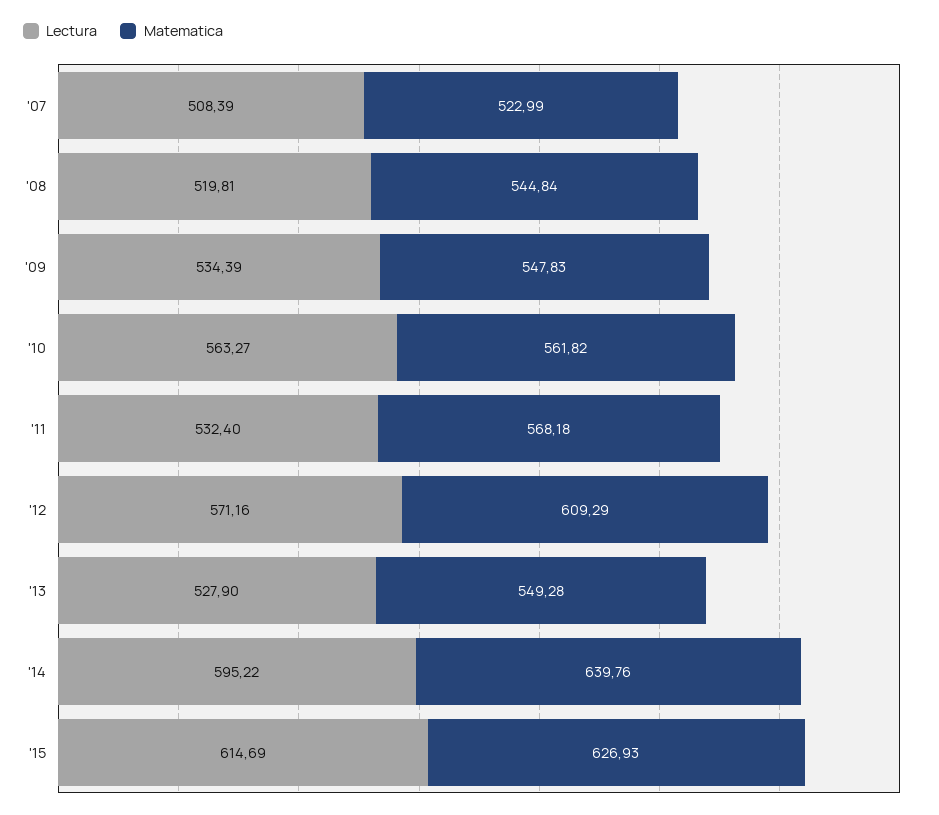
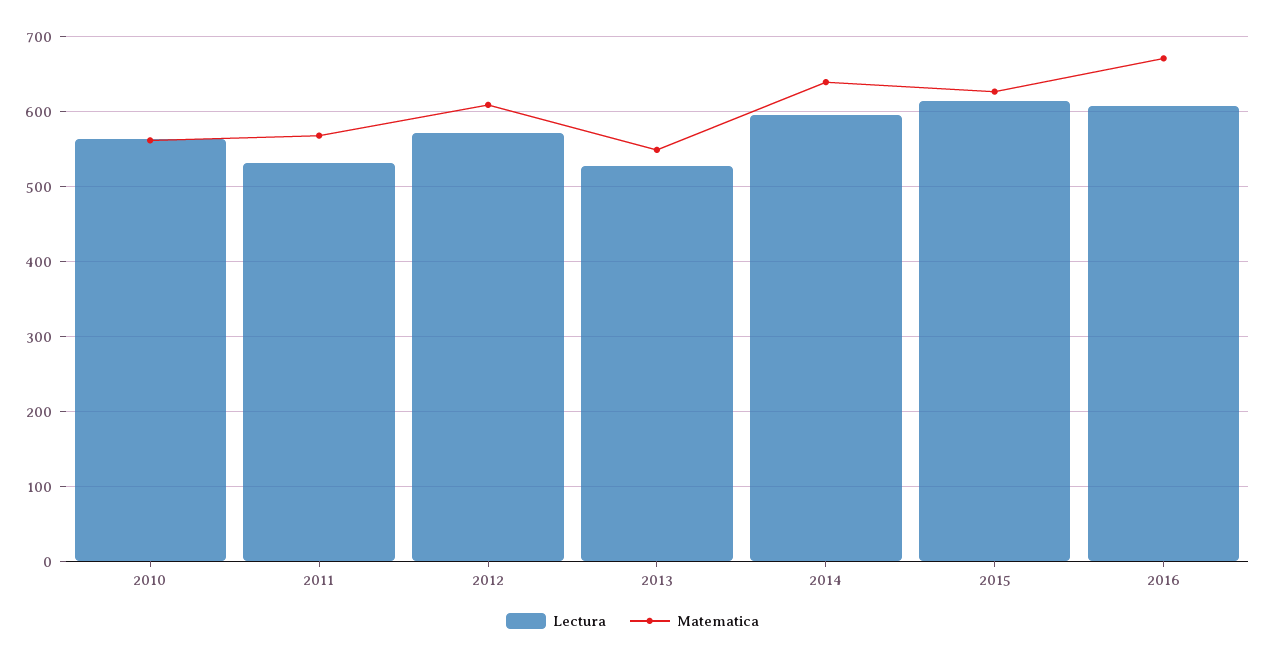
Lectura, '07: 508.39 -> none
Matematica, '07: 522.99 -> none
Lectura, '08: 519.81 -> none
Matematica, '08: 544.84 -> none
Lectura, '09: 534.39 -> none
Matematica, '09: 547.83 -> none
Lectura, 2016: none -> 610
Matematica, 2016: none -> 670

